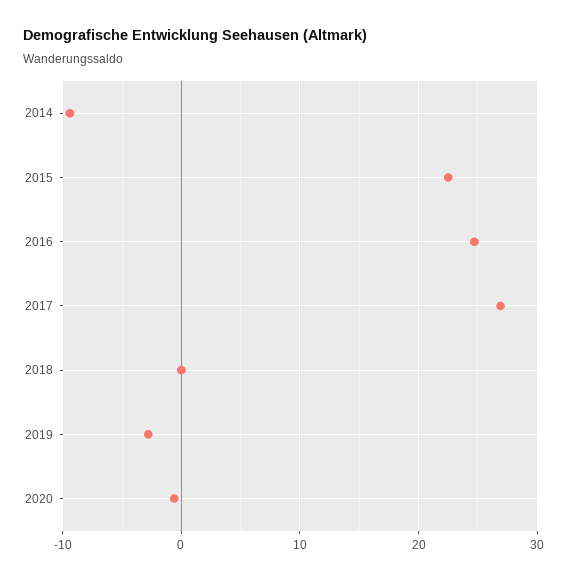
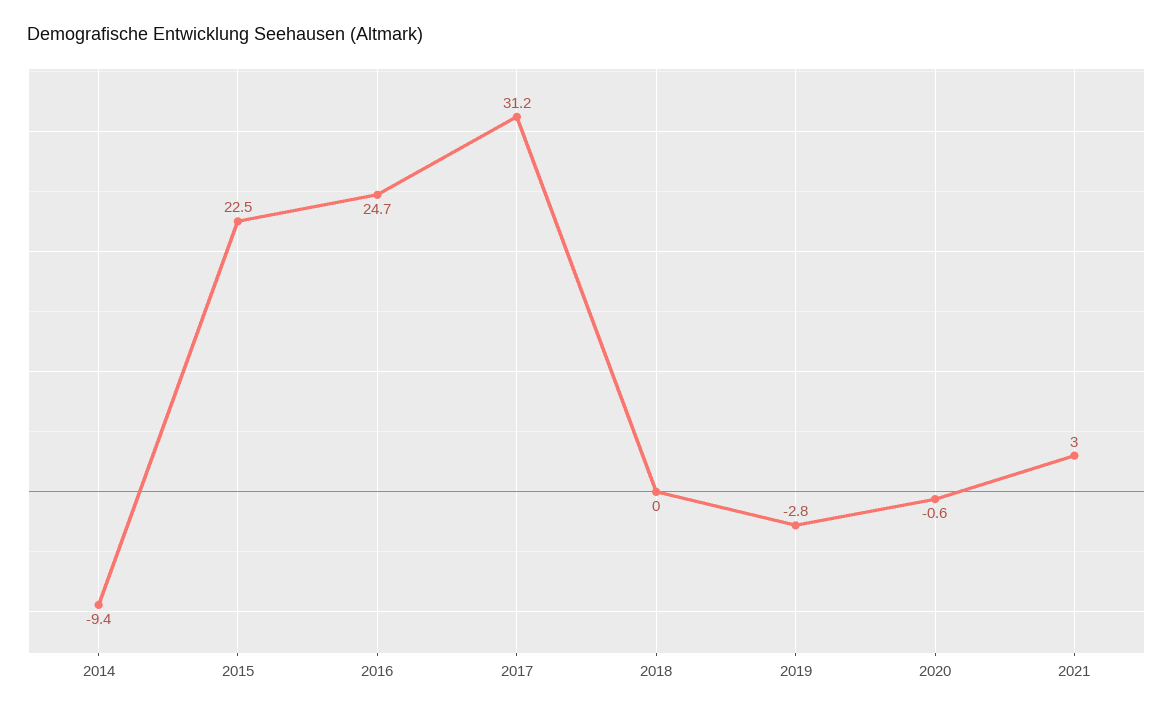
2017: 27 -> 31.2
2021: none -> 3

